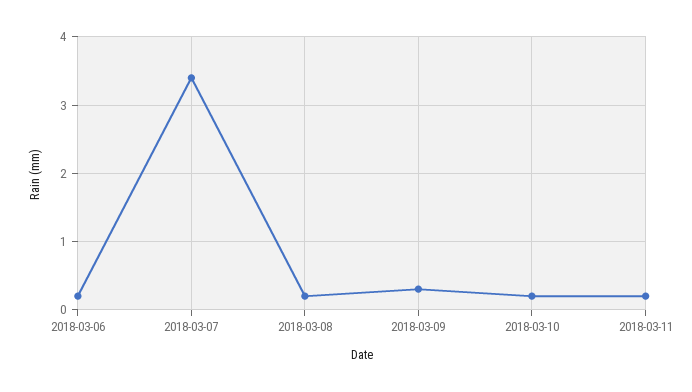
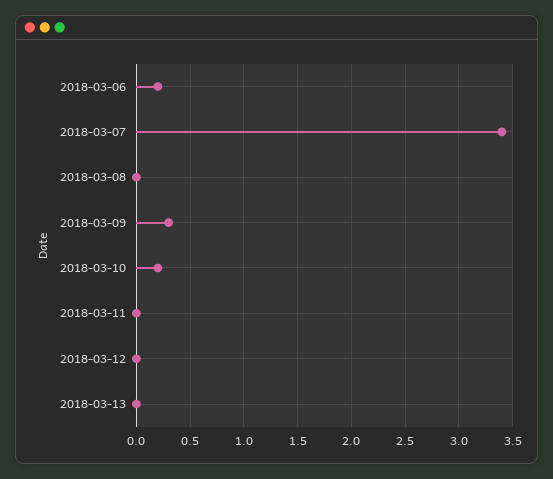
2018-03-08: 0.2 -> 0
2018-03-11: 0.2 -> 0
2018-03-12: none -> 0
2018-03-13: none -> 0

